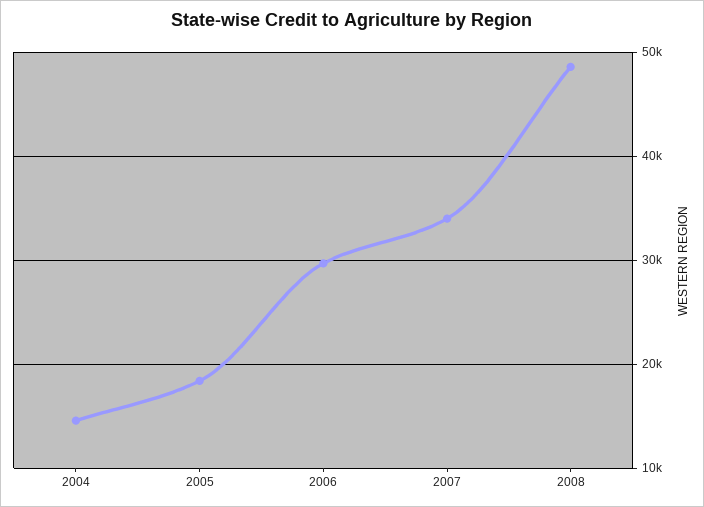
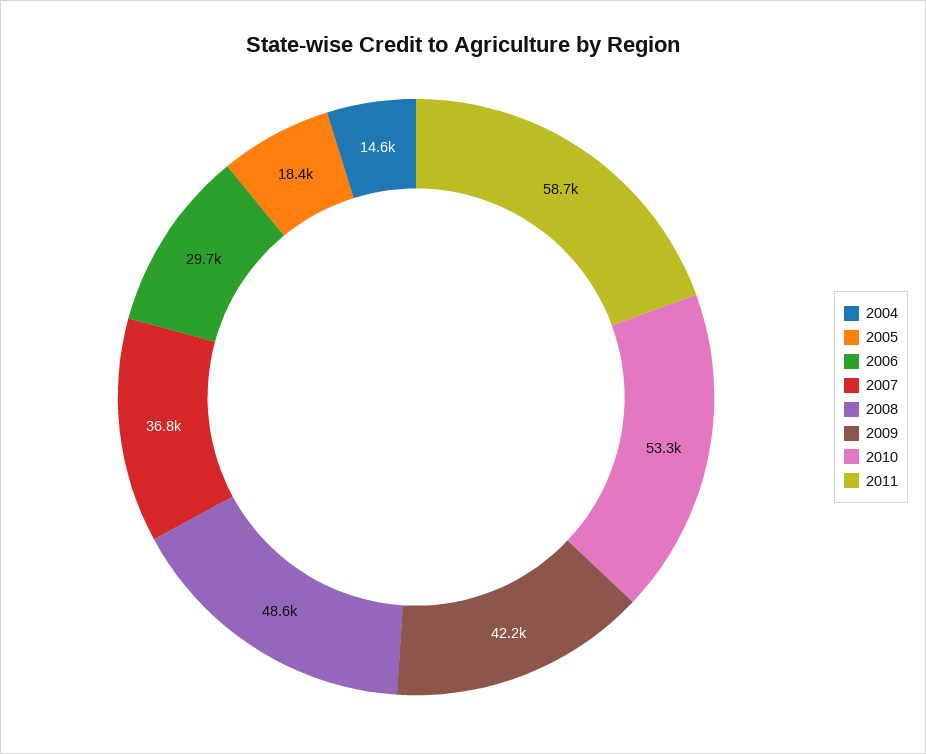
2007: 34000 -> 36800
2009: none -> 42200
2010: none -> 53300
2011: none -> 58700

